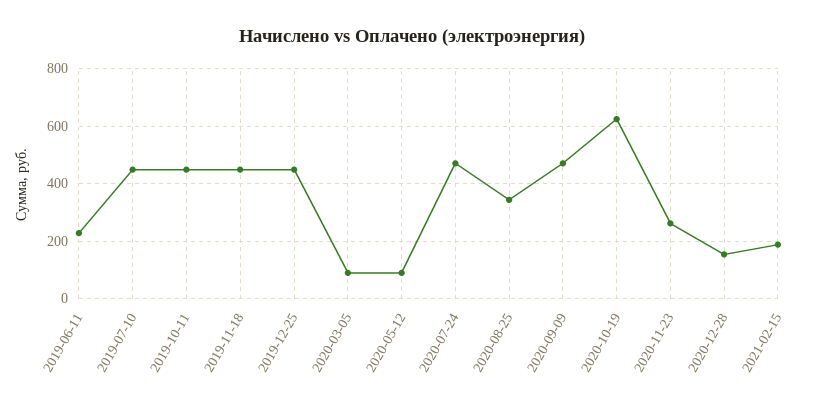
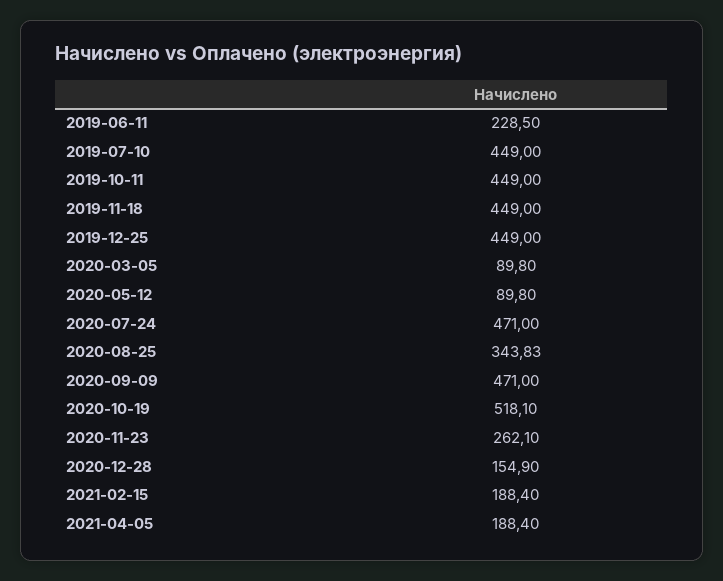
2020-10-19: 625 -> 518.1
2021-04-05: none -> 188.4

